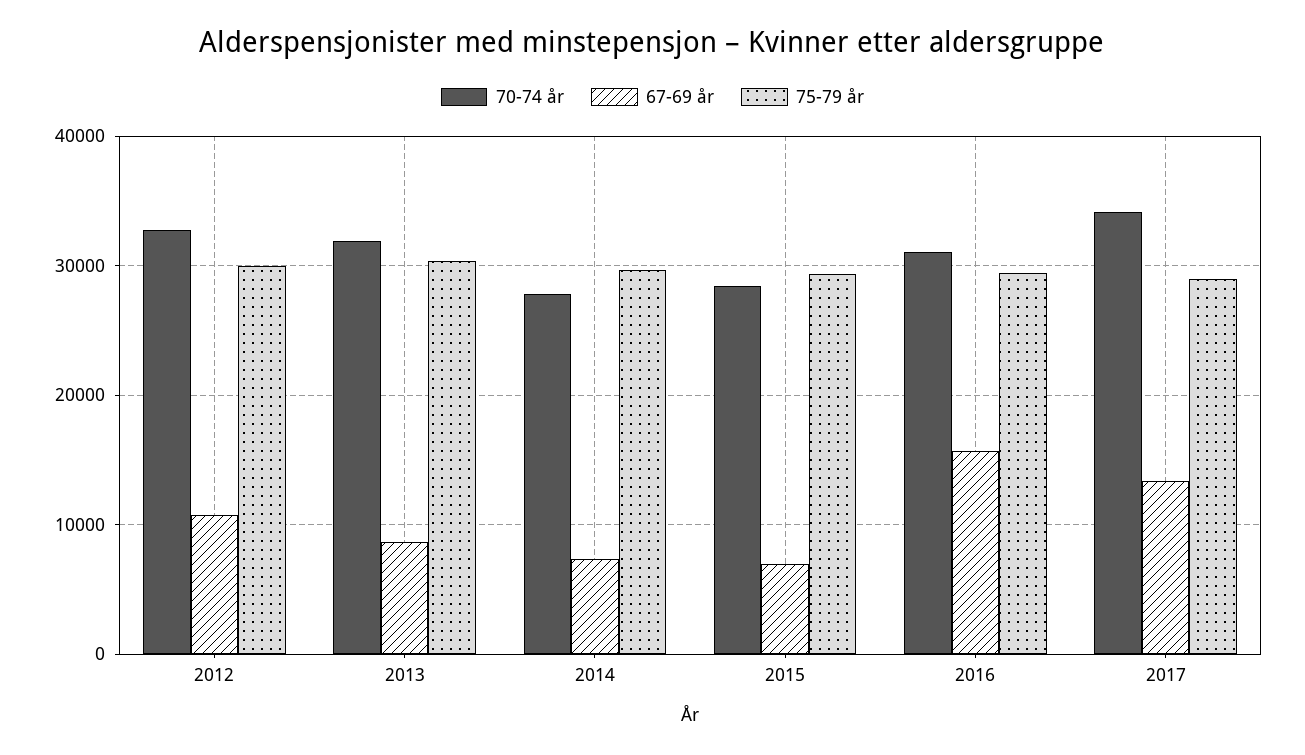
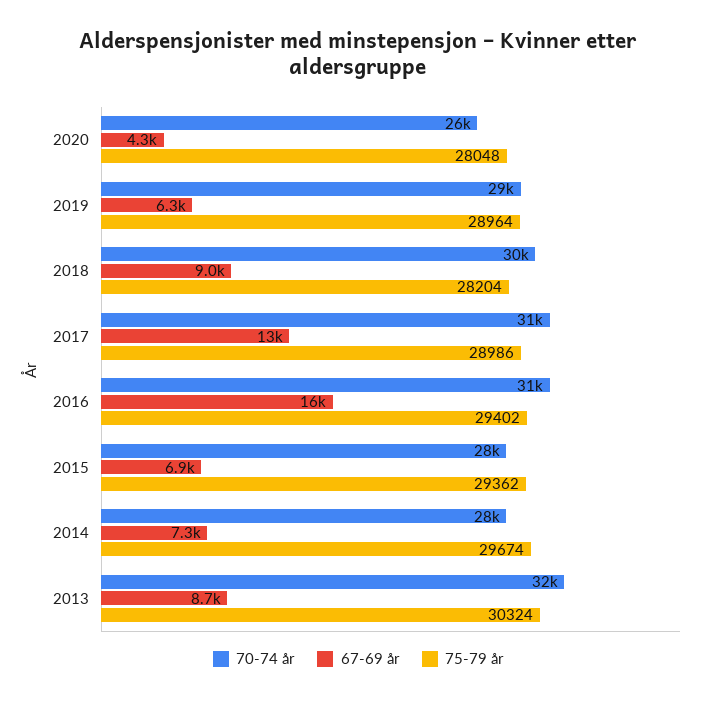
70-74 år, 2012: 33000 -> none
67-69 år, 2012: 11000 -> none
75-79 år, 2012: 30000 -> none
70-74 år, 2017: 34000 -> 31000
70-74 år, 2020: none -> 26000
67-69 år, 2020: none -> 4300
75-79 år, 2020: none -> 28048
70-74 år, 2019: none -> 29000
67-69 år, 2019: none -> 6300
75-79 år, 2019: none -> 28964
70-74 år, 2018: none -> 30000
67-69 år, 2018: none -> 9000
75-79 år, 2018: none -> 28204

